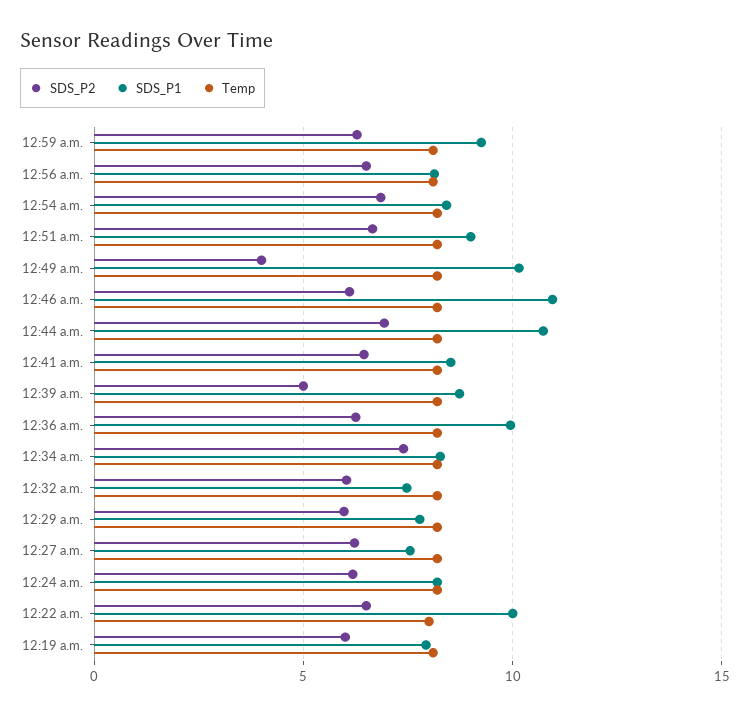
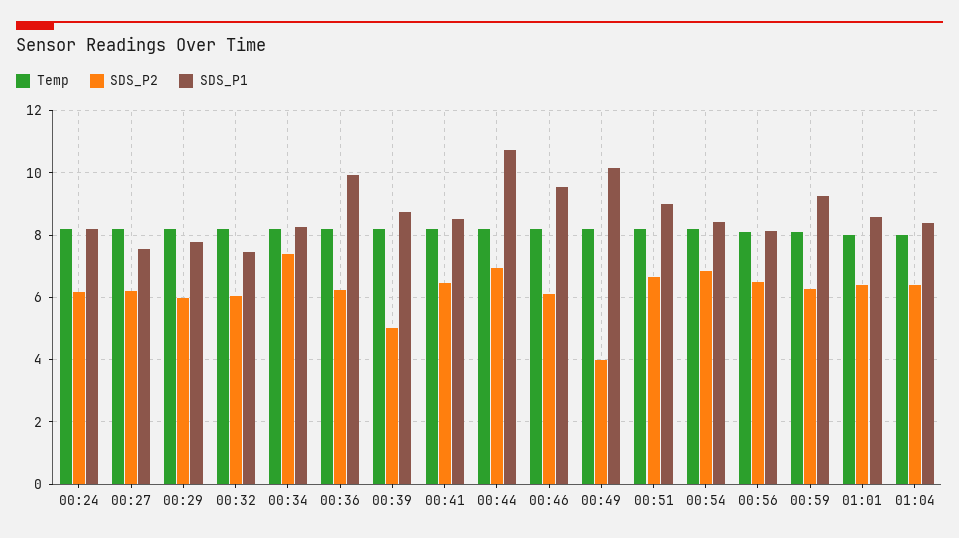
SDS_P1, 12:46 a.m.: 11 -> 9.6
SDS_P2, 12:22 a.m.: 6.5 -> none
SDS_P1, 12:22 a.m.: 10 -> none
Temp, 12:22 a.m.: 8 -> none
SDS_P2, 12:19 a.m.: 6 -> none
SDS_P1, 12:19 a.m.: 8 -> none
Temp, 12:19 a.m.: 8 -> none
Temp, 01:01: none -> 8
SDS_P2, 01:01: none -> 6.4
SDS_P1, 01:01: none -> 8.6
Temp, 01:04: none -> 8
SDS_P2, 01:04: none -> 6.4
SDS_P1, 01:04: none -> 8.4

